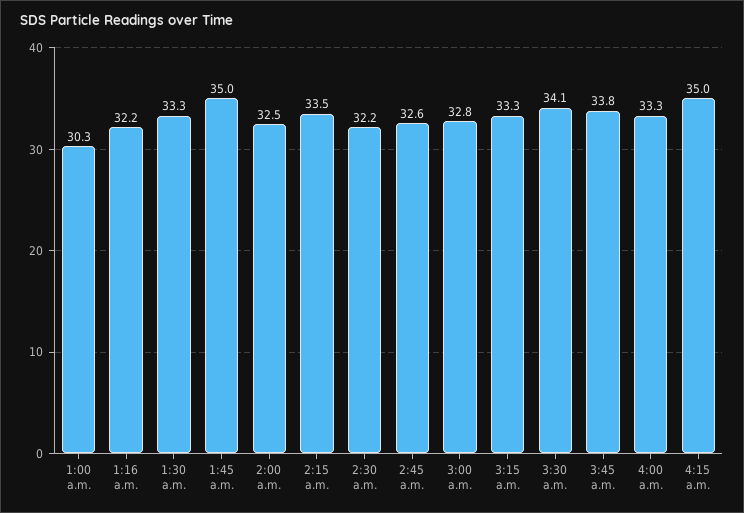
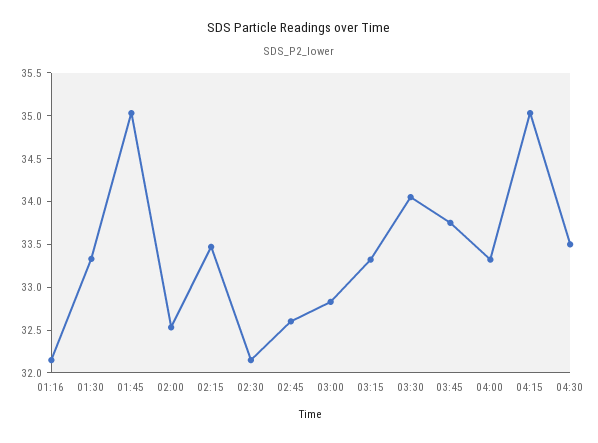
1:00 a.m.: 30.3 -> none
04:30: none -> 33.5

